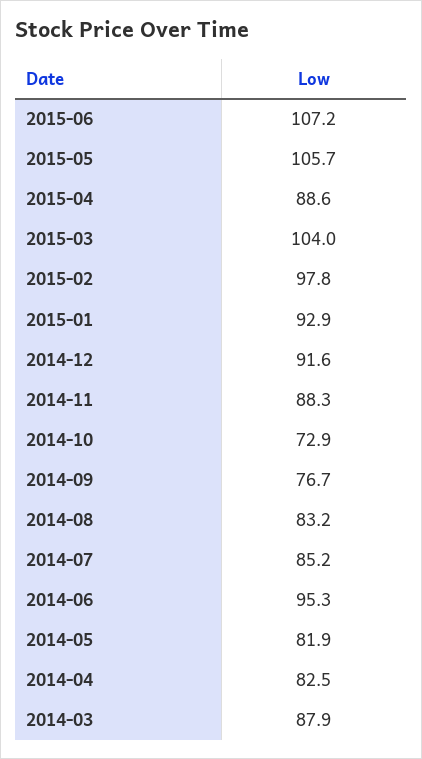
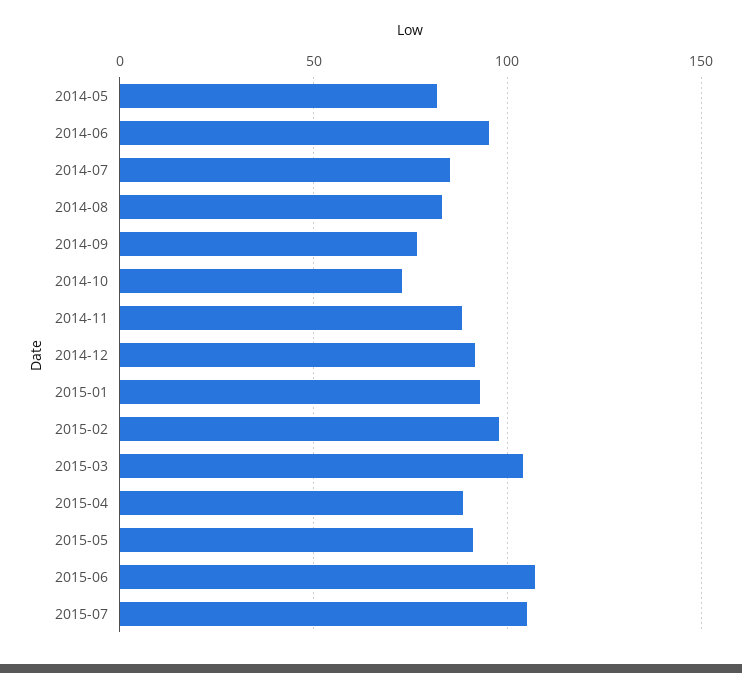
2015-05: 105.7 -> 90
2014-04: 82.5 -> none
2014-03: 87.9 -> none
2015-07: none -> 105

